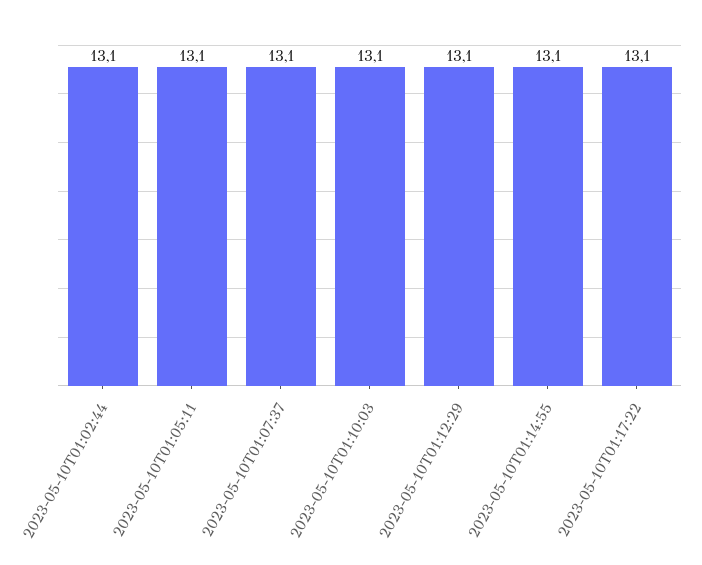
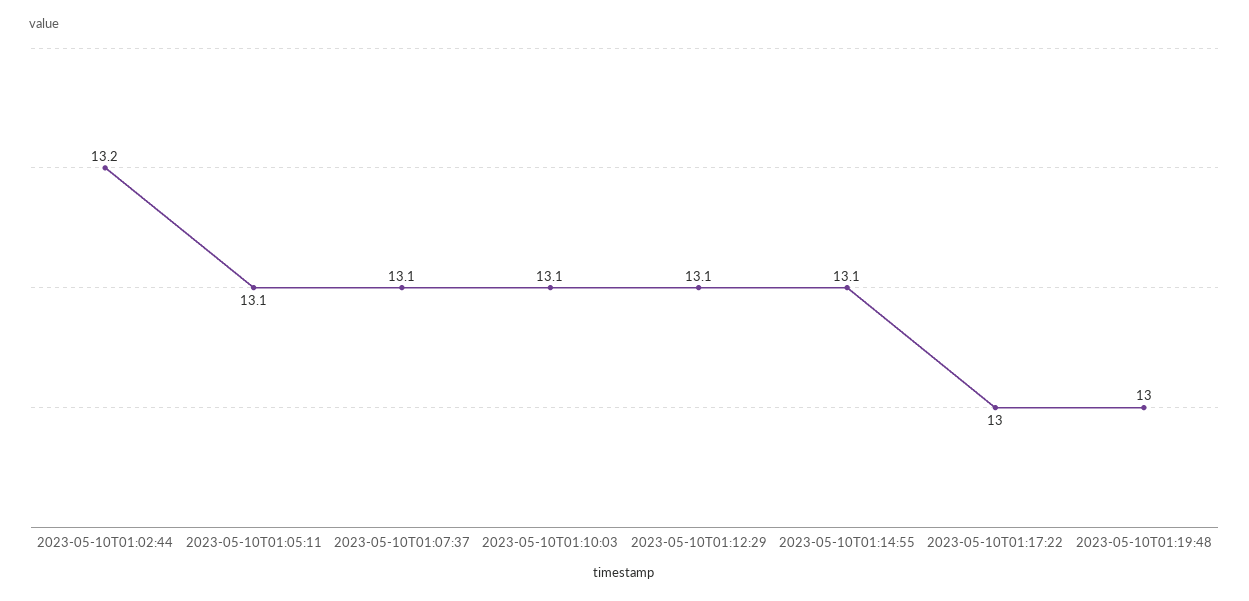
2023-05-10T01:02:44: 13.1 -> 13.2
2023-05-10T01:17:22: 13.1 -> 13
2023-05-10T01:19:48: none -> 13

